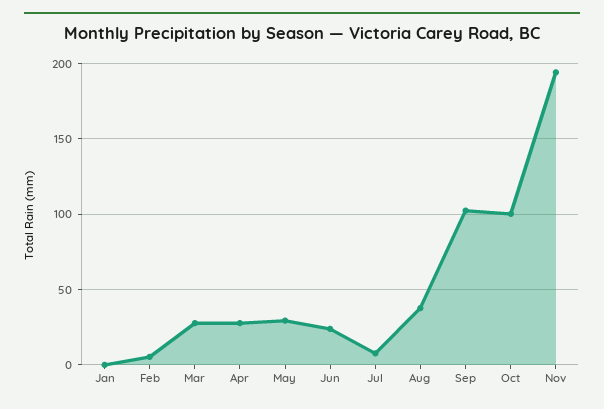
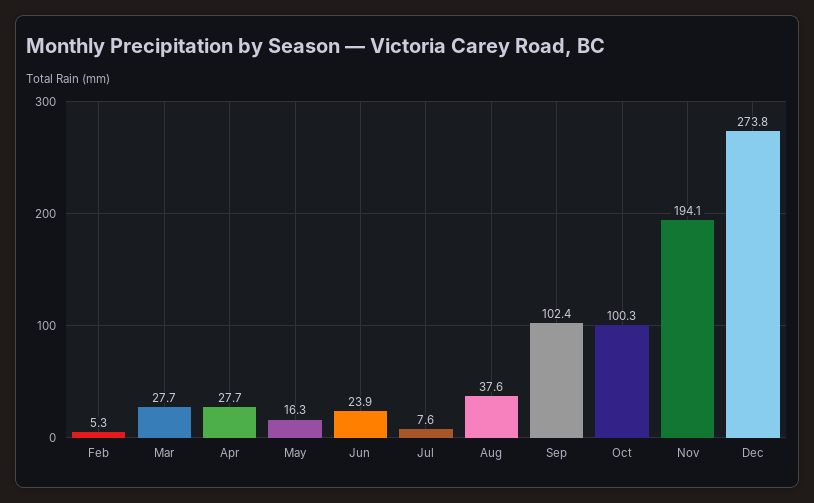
Jan: 0 -> none
May: 30 -> 16.3
Dec: none -> 273.8

